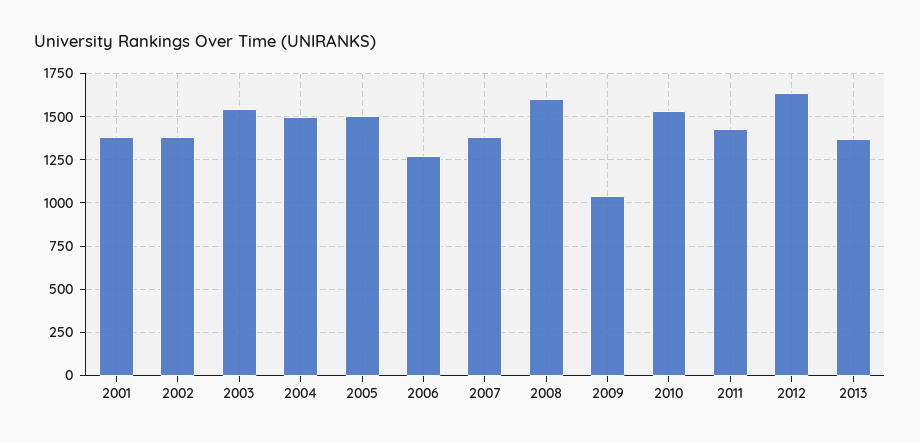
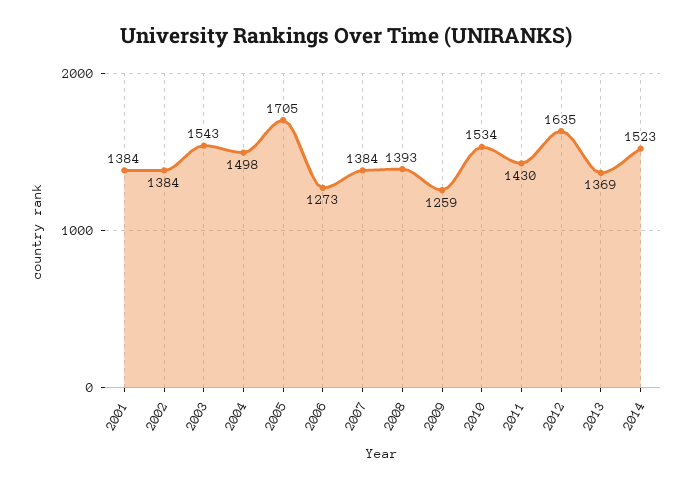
2005: 1500 -> 1705
2008: 1600 -> 1393
2009: 1050 -> 1259
2014: none -> 1523

